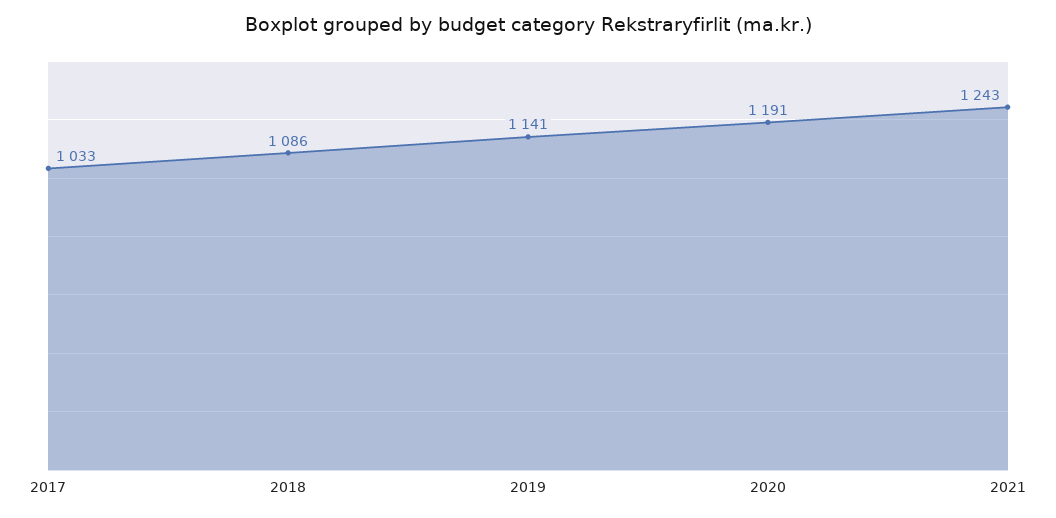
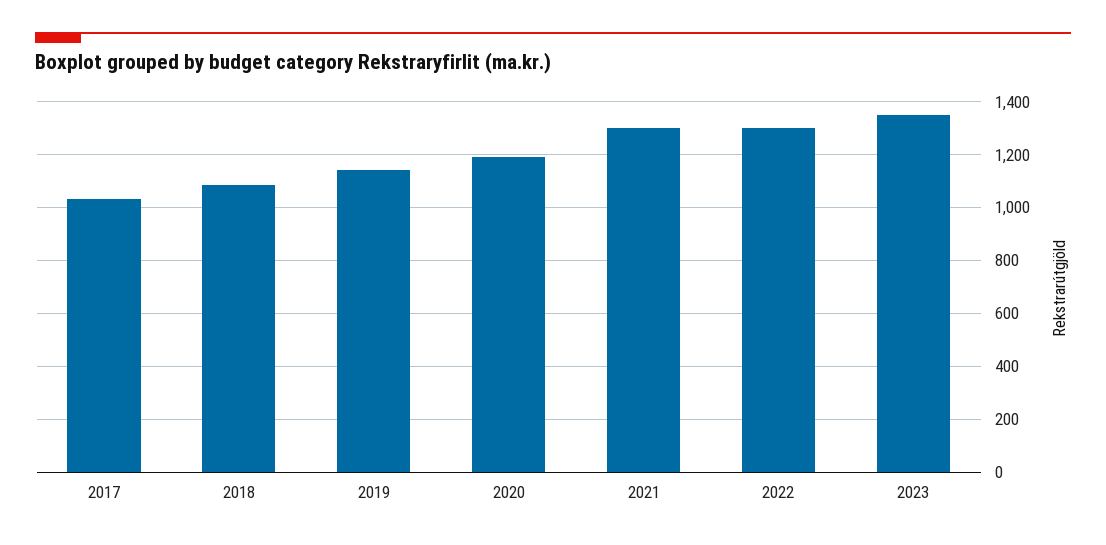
2021: 1243 -> 1300
2022: none -> 1300
2023: none -> 1350

